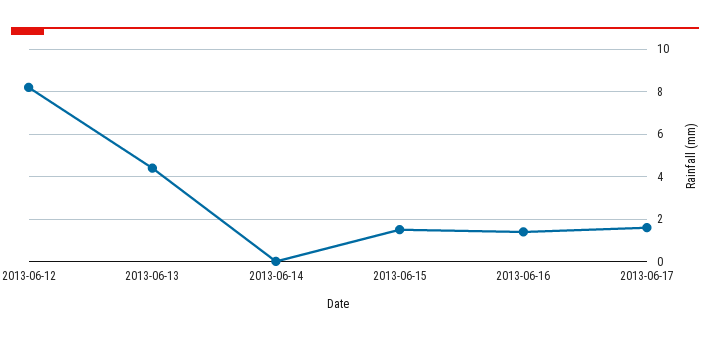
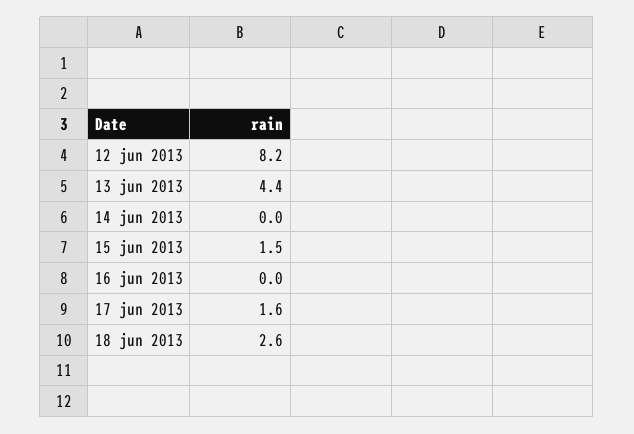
2013-06-16: 1.5 -> 0
18 jun 2013: none -> 2.6

